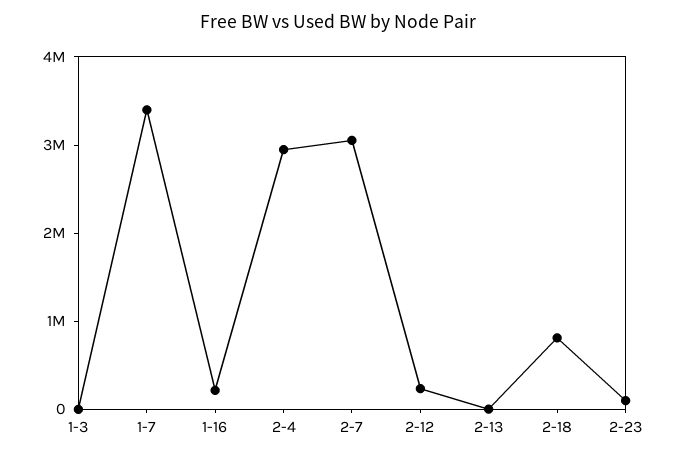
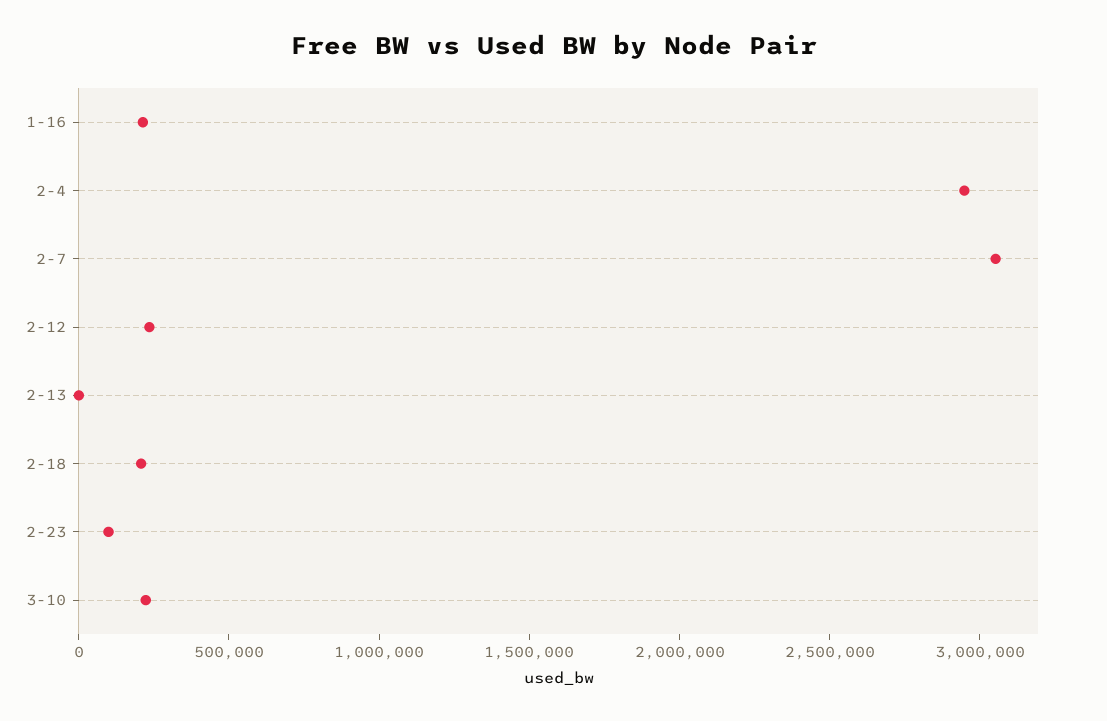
1-3: 0 -> none
1-7: 3400000 -> none
2-18: 800000 -> 200000
3-10: none -> 200000

